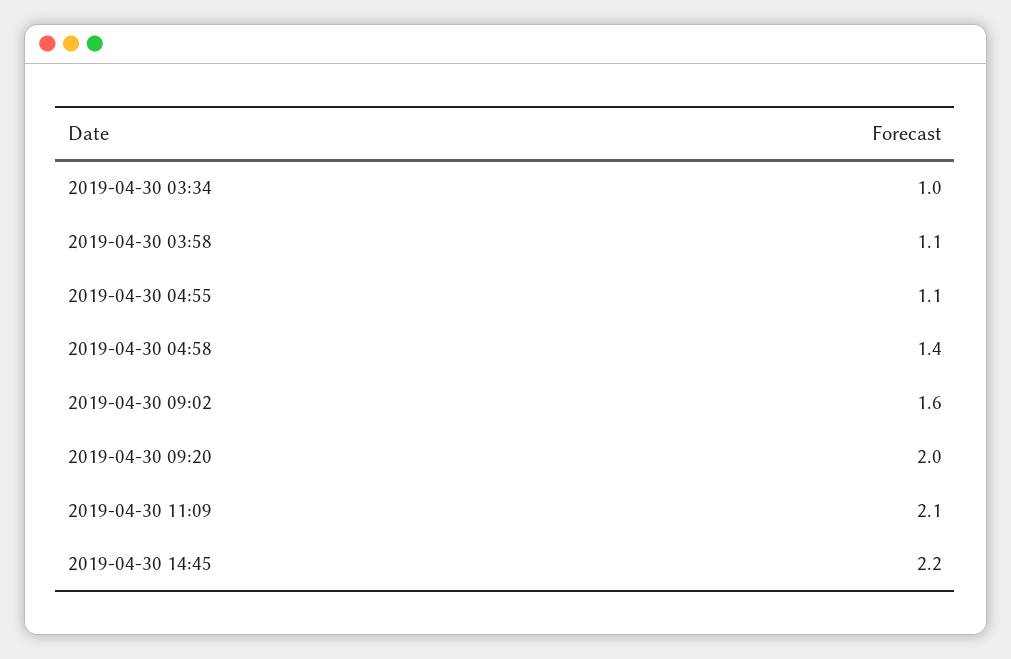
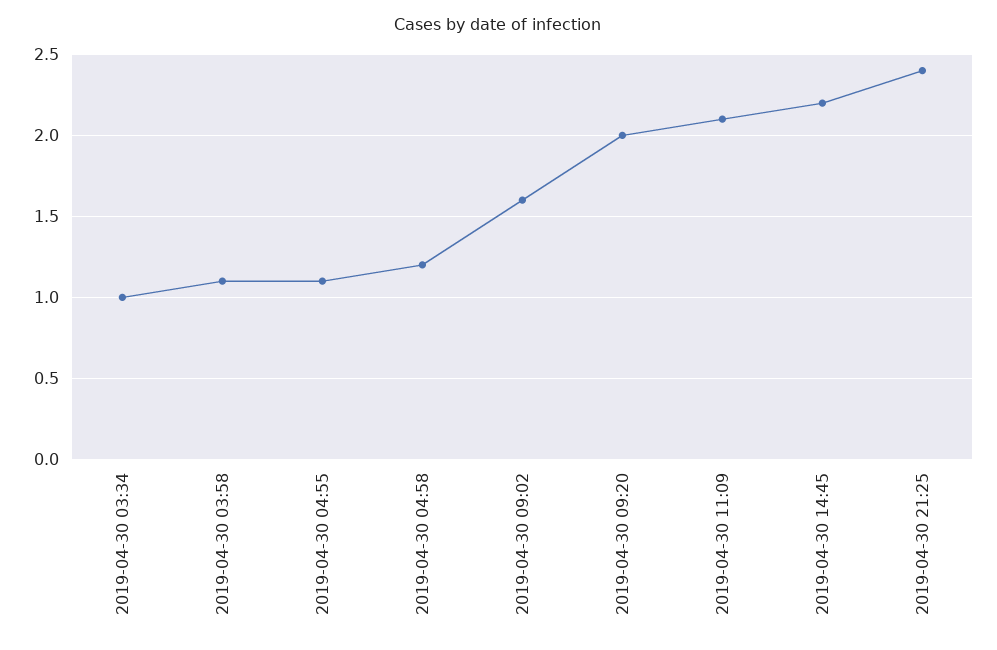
2019-04-30 04:58: 1.4 -> 1.2
2019-04-30 21:25: none -> 2.4

